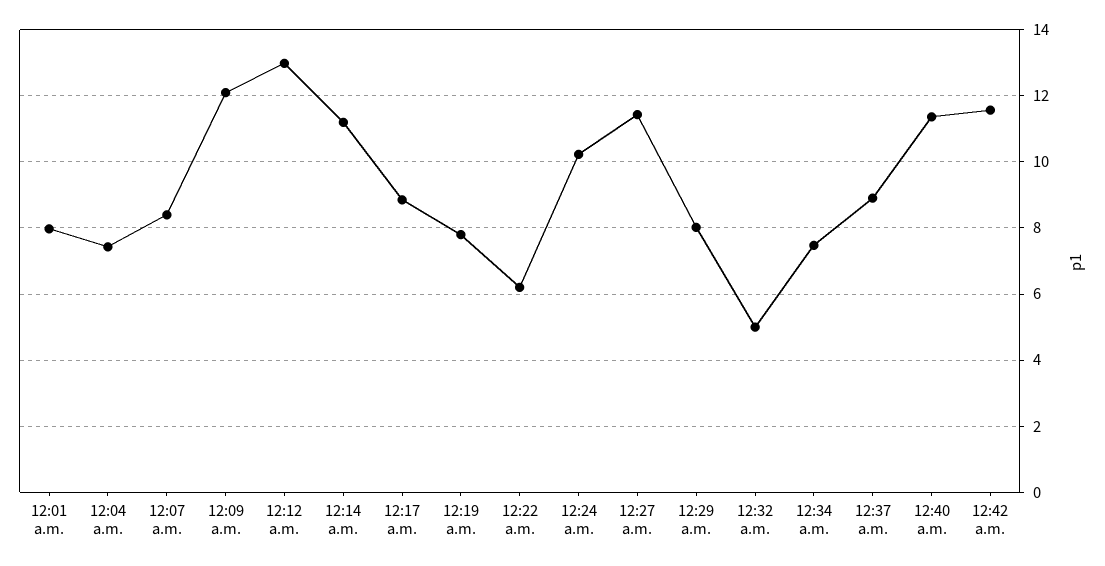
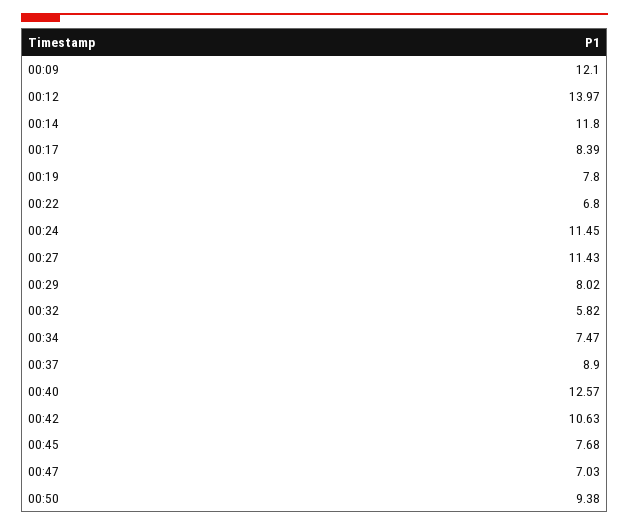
12:01 a.m.: 8 -> none
12:04 a.m.: 7.4 -> none
12:07 a.m.: 8.4 -> none
12:12 a.m.: 13 -> 13.97
12:14 a.m.: 11.2 -> 11.8
12:17 a.m.: 8.8 -> 8.39
12:22 a.m.: 6.2 -> 6.8
12:24 a.m.: 10.2 -> 11.45
12:32 a.m.: 5 -> 5.82
12:40 a.m.: 11.4 -> 12.57
12:42 a.m.: 11.6 -> 10.63
00:45: none -> 7.68
00:47: none -> 7.03
00:50: none -> 9.38

